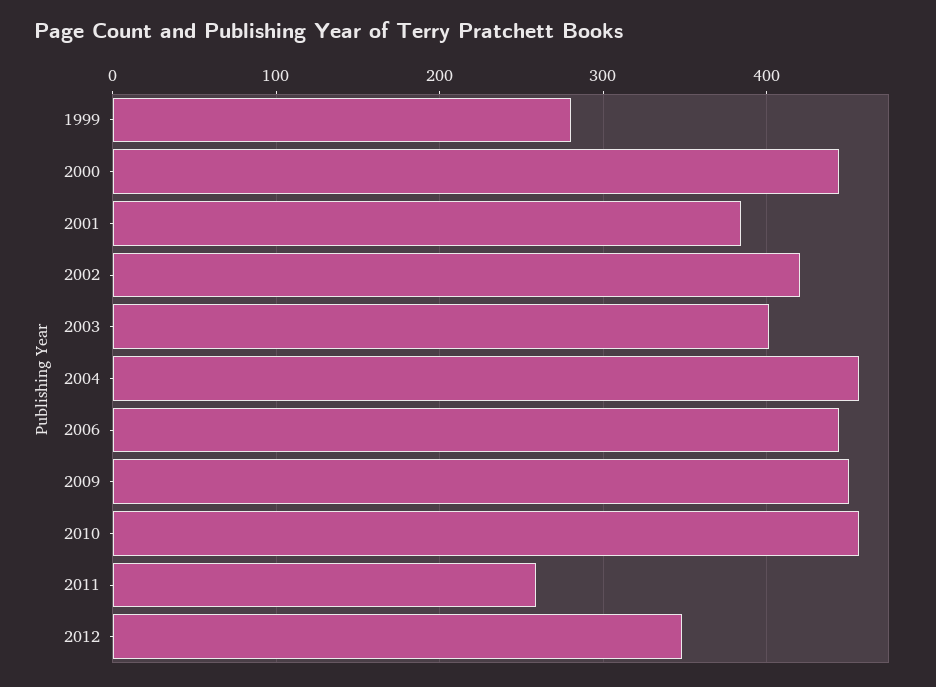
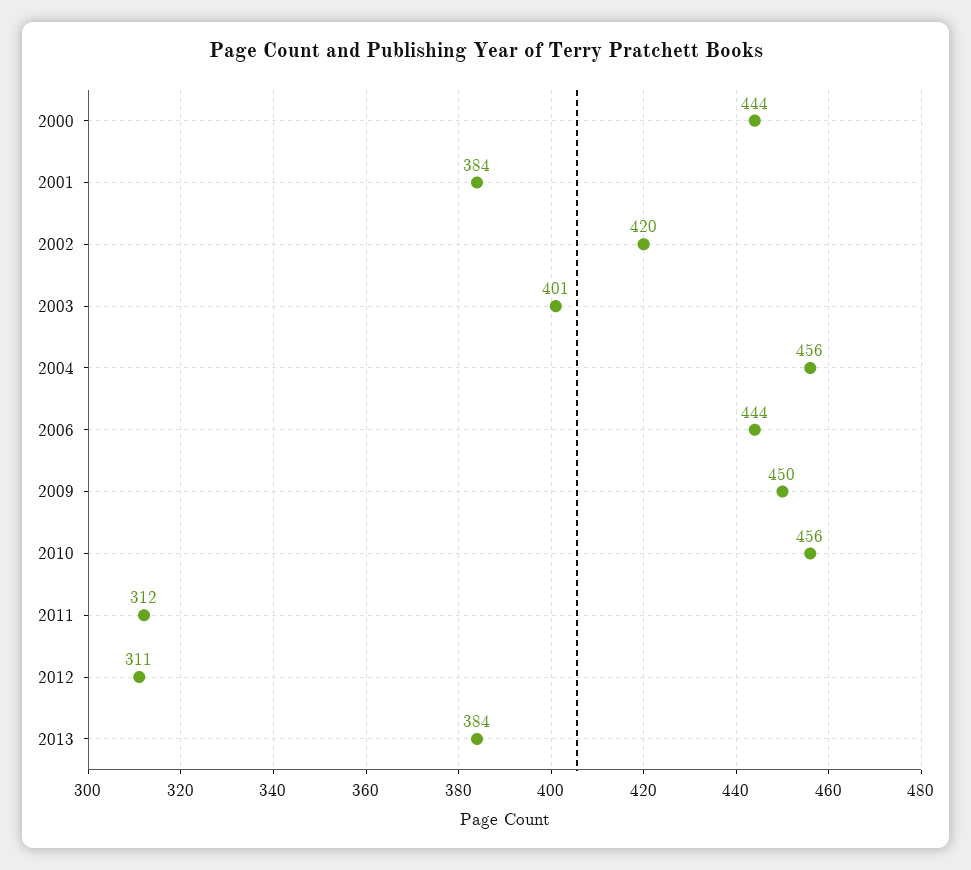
1999: 280 -> none
2011: 260 -> 312
2012: 350 -> 311
2013: none -> 384

